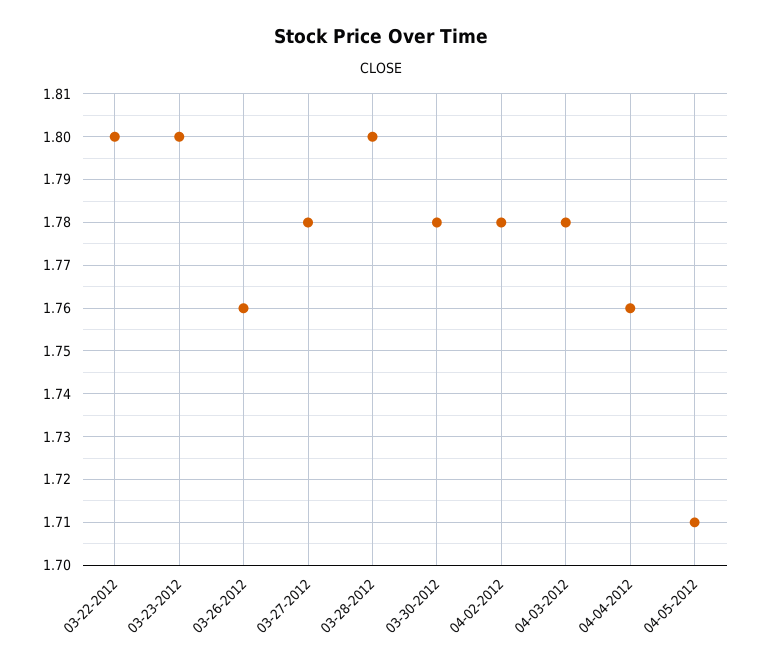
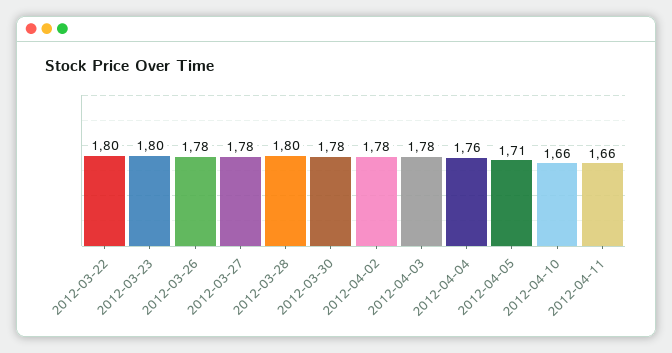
03-26-2012: 1.76 -> 1.78
2012-04-10: none -> 1.66
2012-04-11: none -> 1.66

